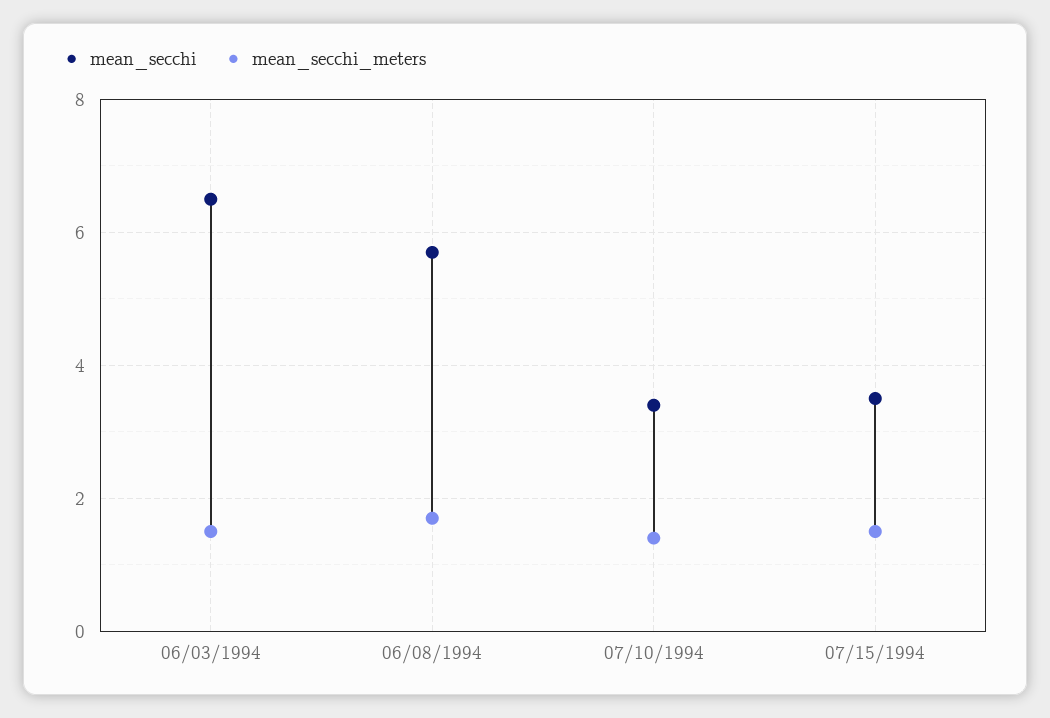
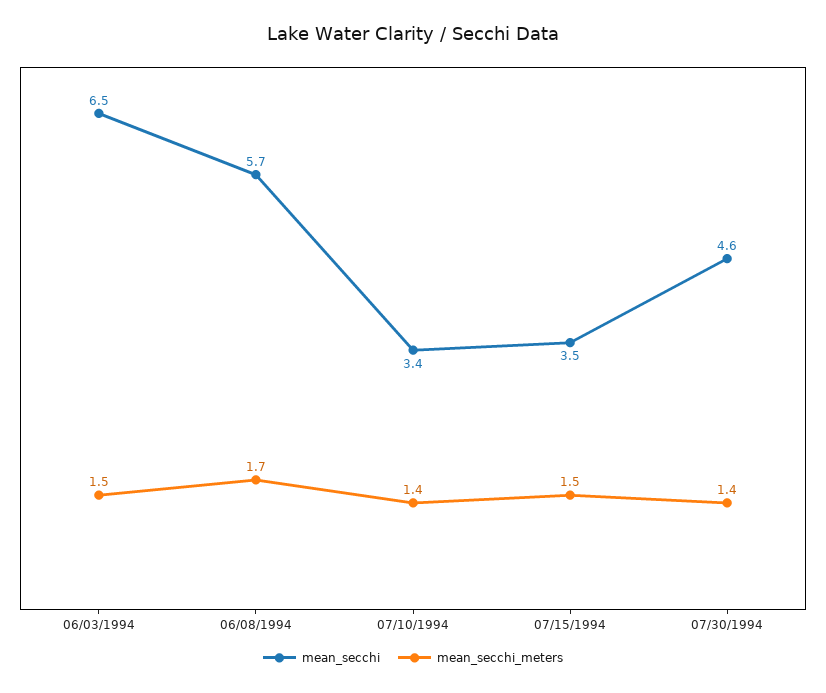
mean_secchi, 07/30/1994: none -> 4.6
mean_secchi_meters, 07/30/1994: none -> 1.4

